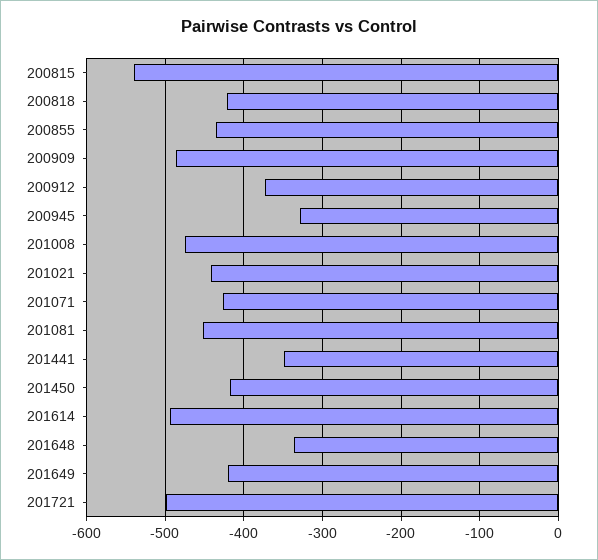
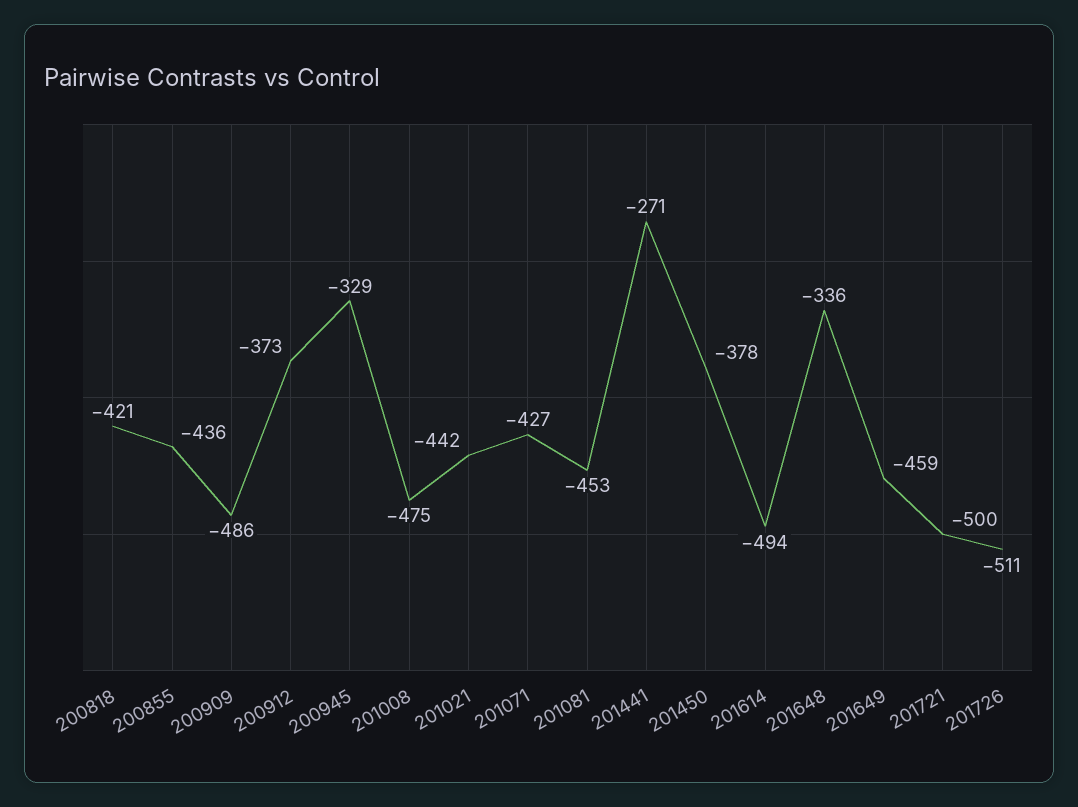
200815: -540 -> none
201441: -350 -> -271
201450: -420 -> -378
201649: -420 -> -459
201726: none -> -511

